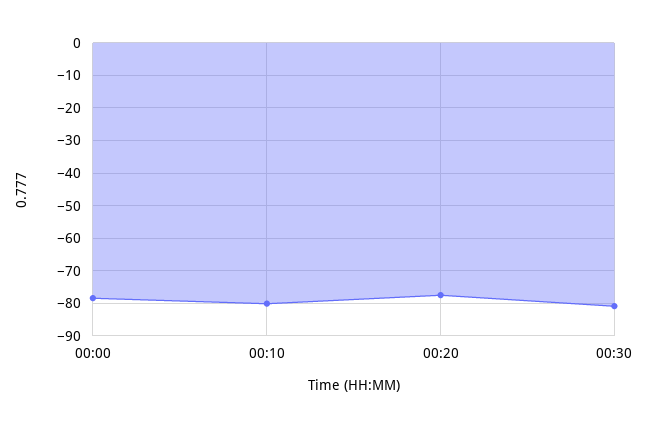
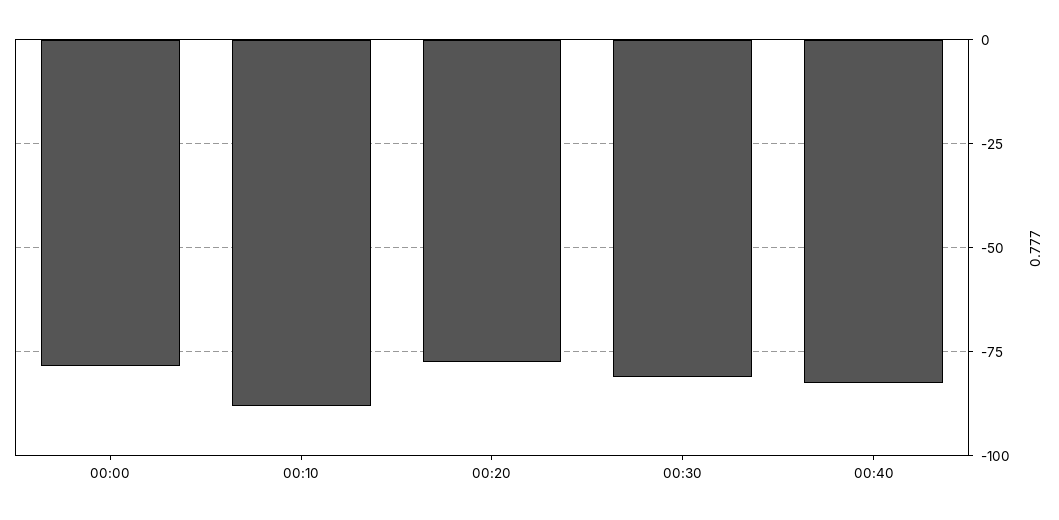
00:10: -80 -> -87.5
00:40: none -> -82.5

